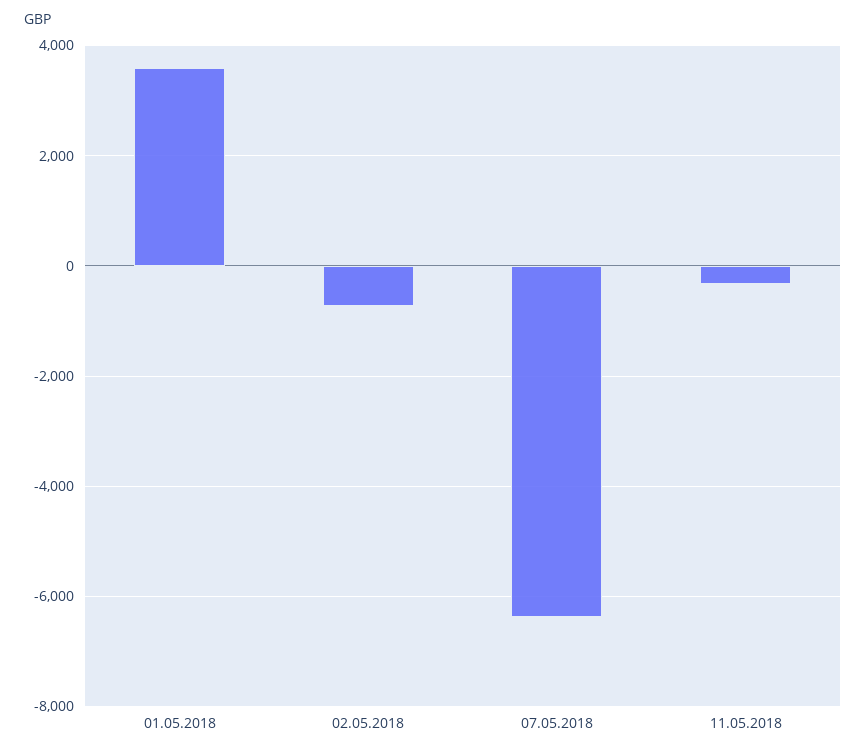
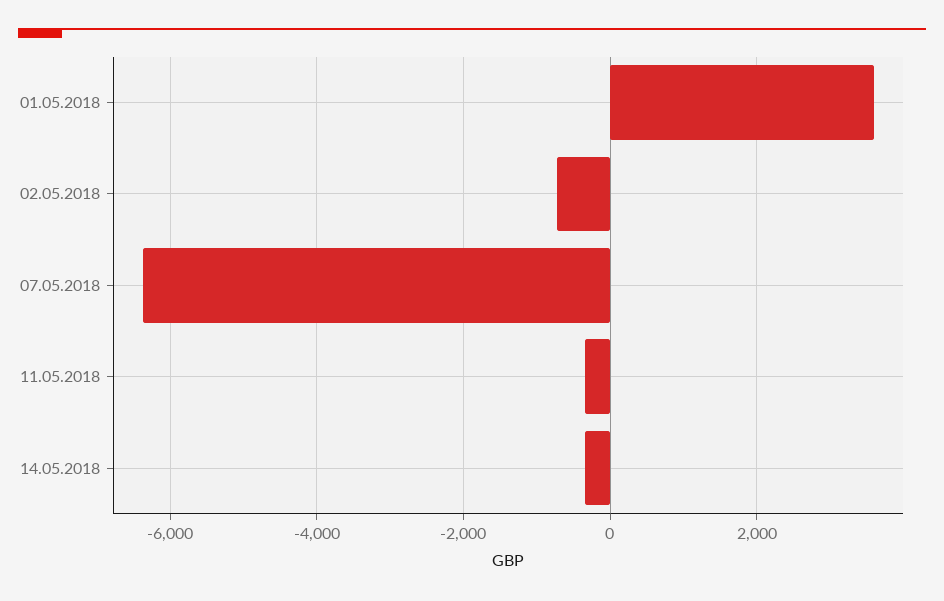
14.05.2018: none -> -400

